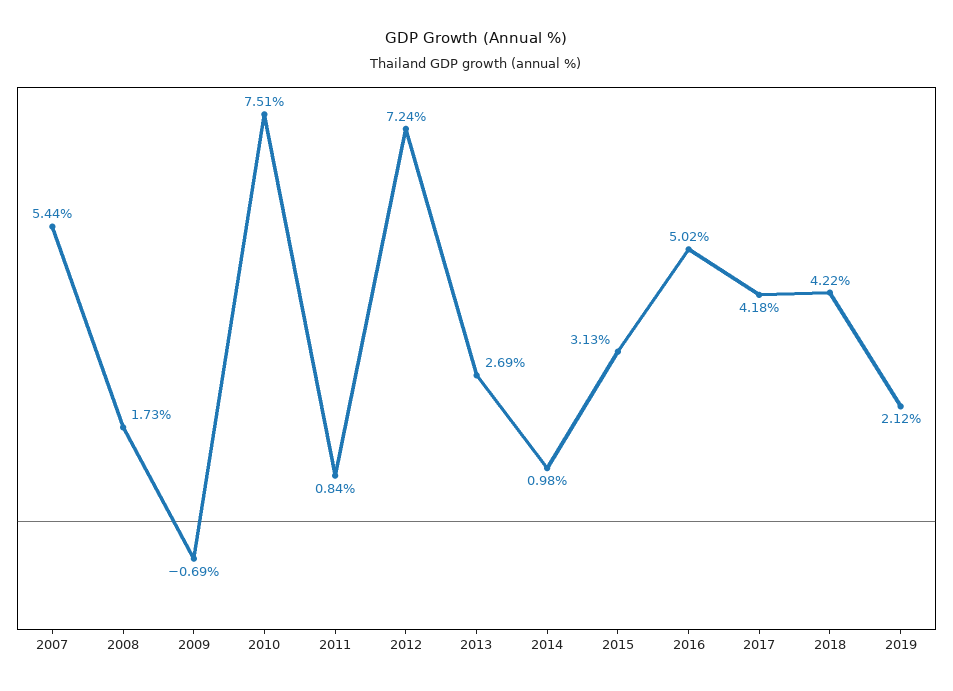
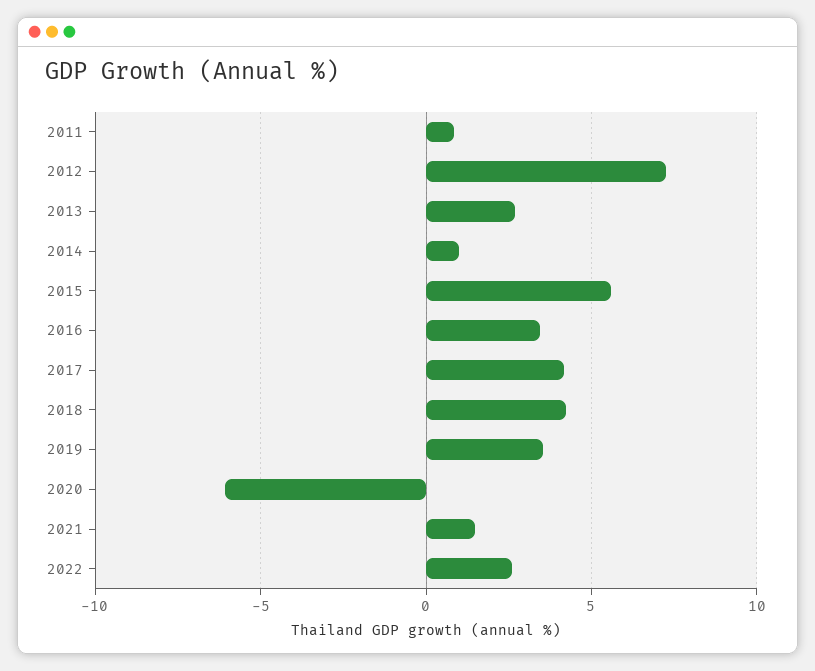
2007: 5.44 -> none
2008: 1.73 -> none
2009: -0.69 -> none
2010: 7.51 -> none
2015: 3.13 -> 5.5
2016: 5.02 -> 3.5
2019: 2.12 -> 3.5
2020: none -> -6
2021: none -> 1.5
2022: none -> 2.5

